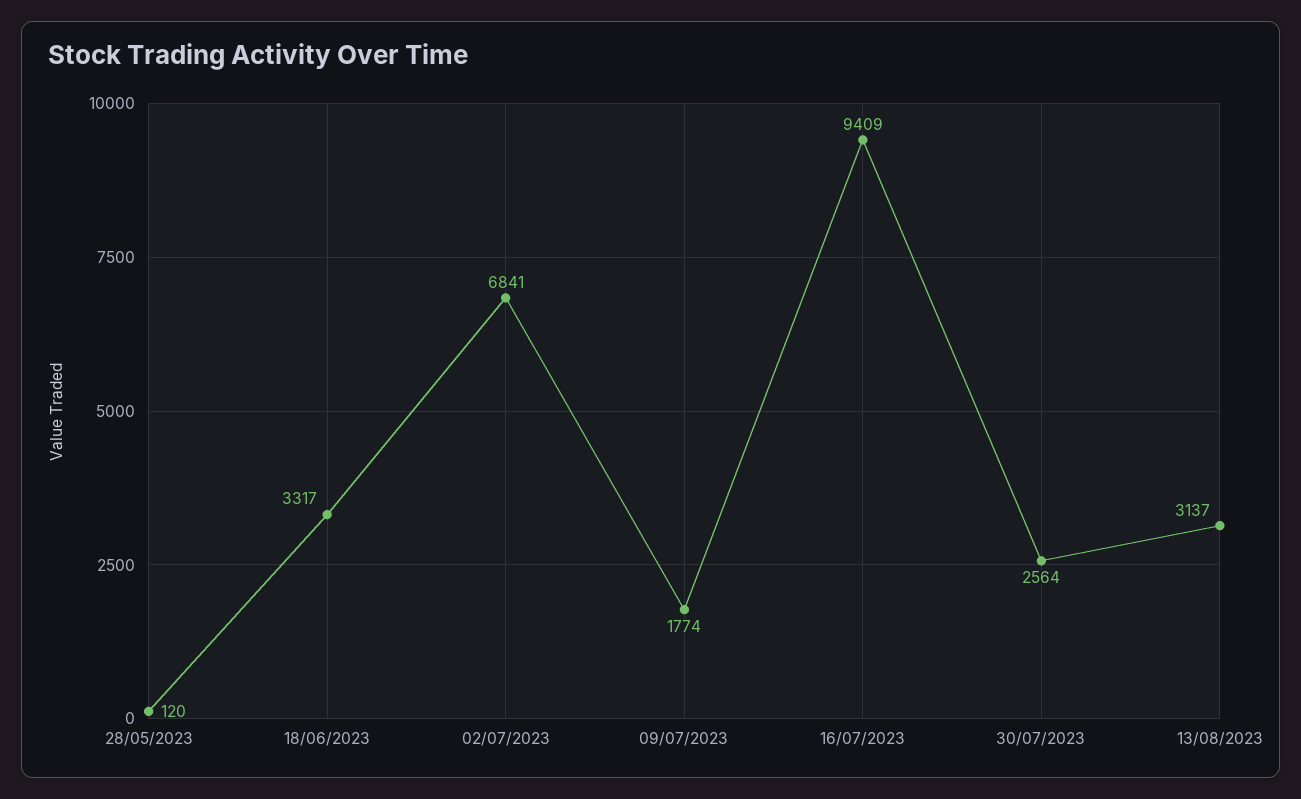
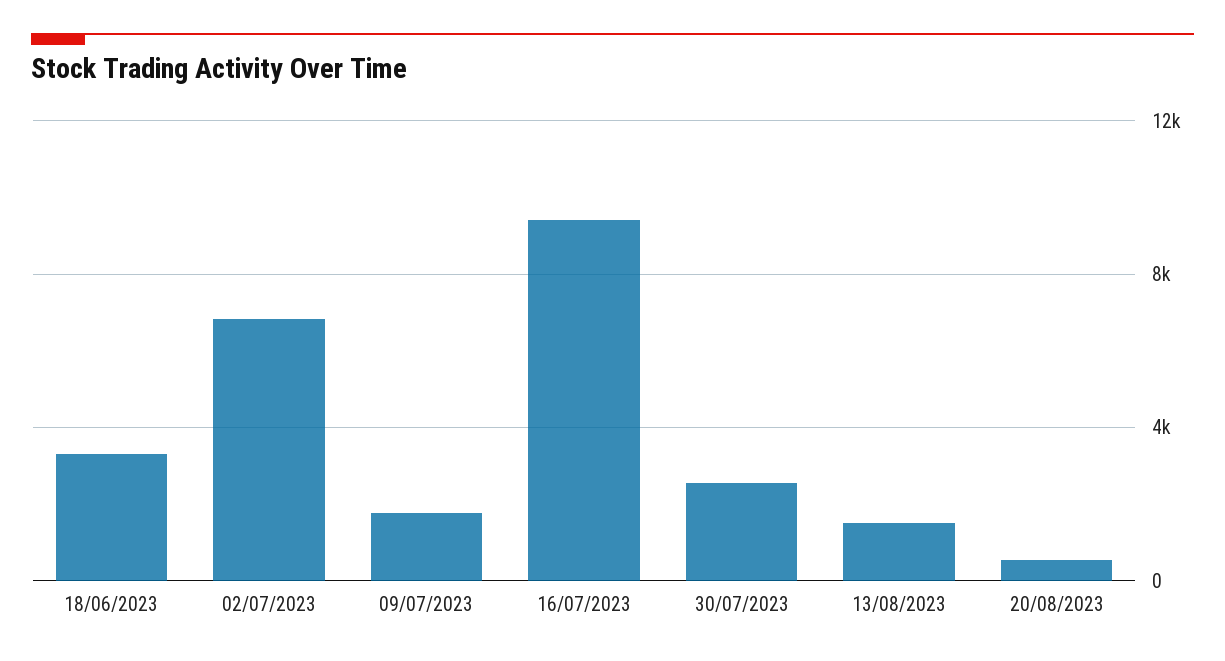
28/05/2023: 120 -> none
13/08/2023: 3137 -> 1500
20/08/2023: none -> 500

